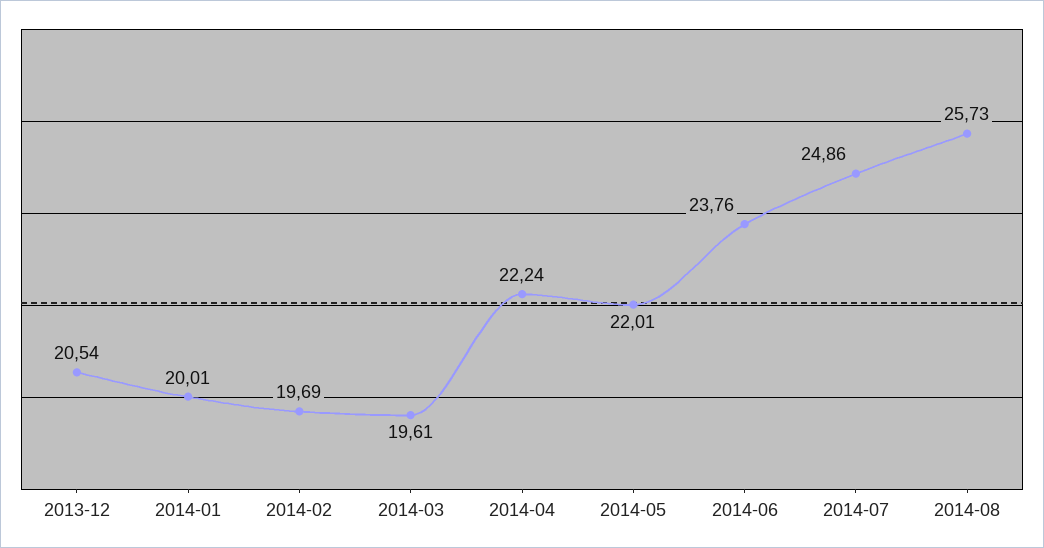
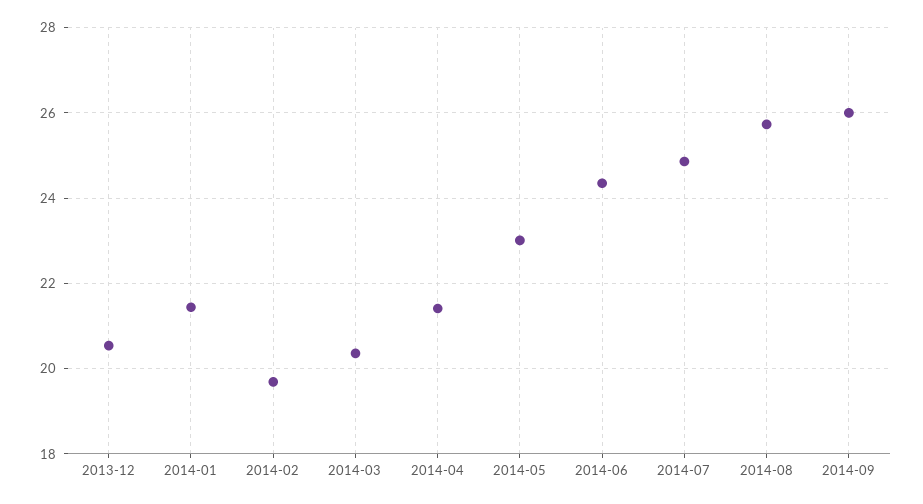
2014-01: 20.01 -> 21.4
2014-03: 19.61 -> 20.4
2014-04: 22.24 -> 21.4
2014-05: 22.01 -> 23
2014-06: 23.76 -> 24.4
2014-09: none -> 26

